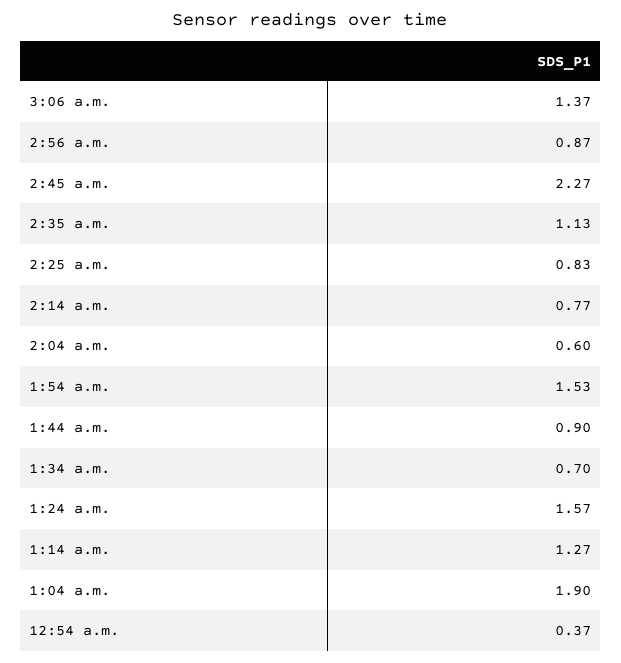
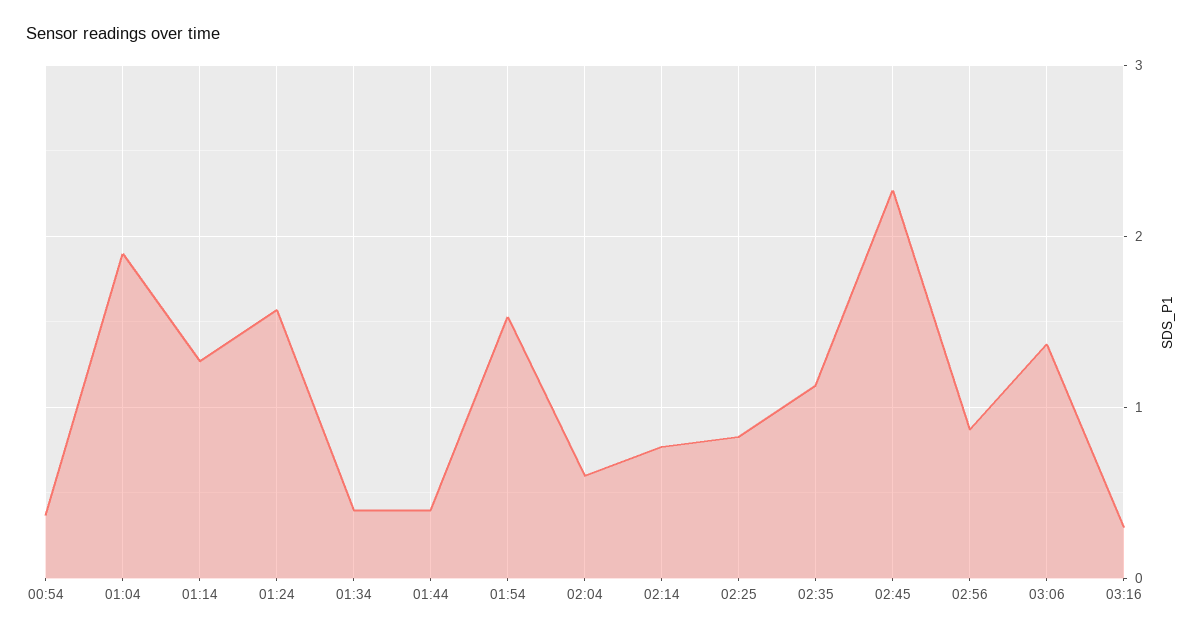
1:44 a.m.: 0.9 -> 0.4
1:34 a.m.: 0.7 -> 0.4
03:16: none -> 0.3

